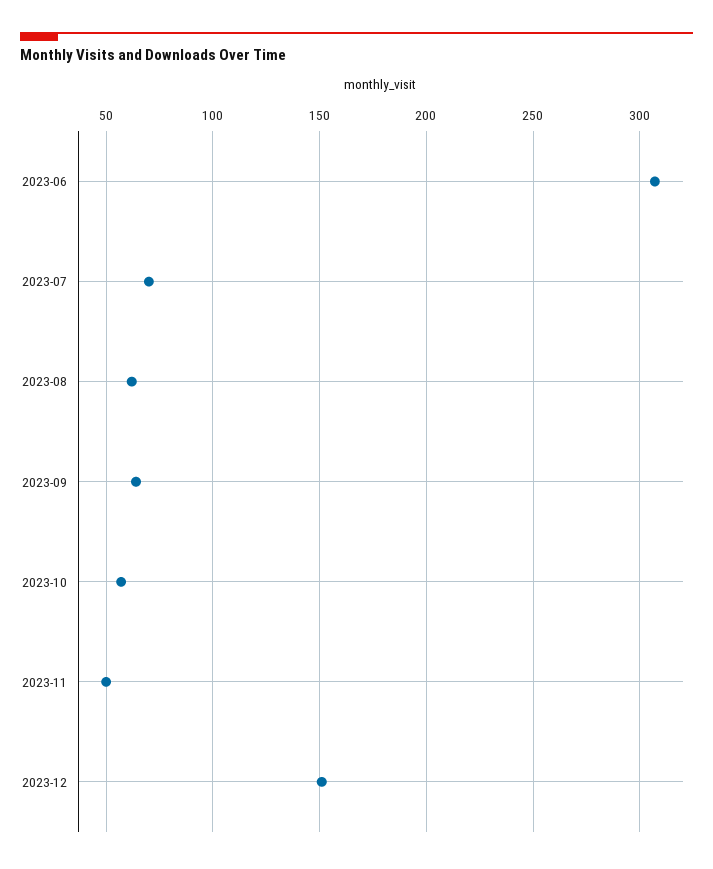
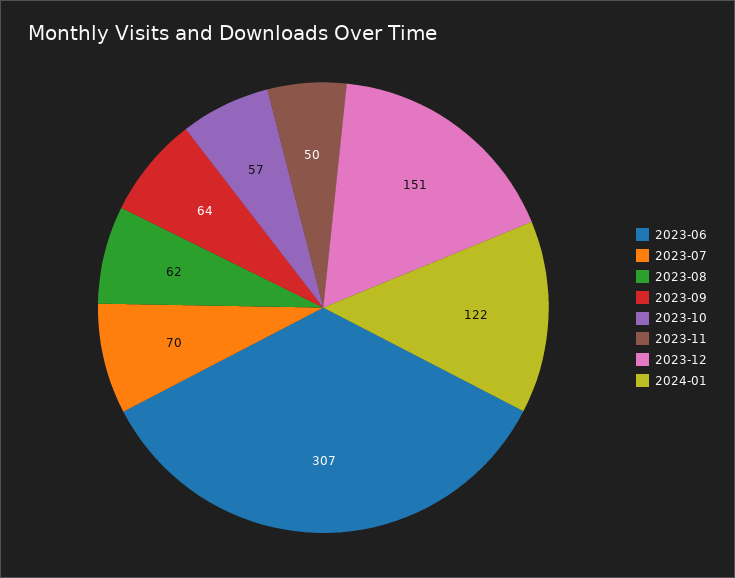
2024-01: none -> 122

